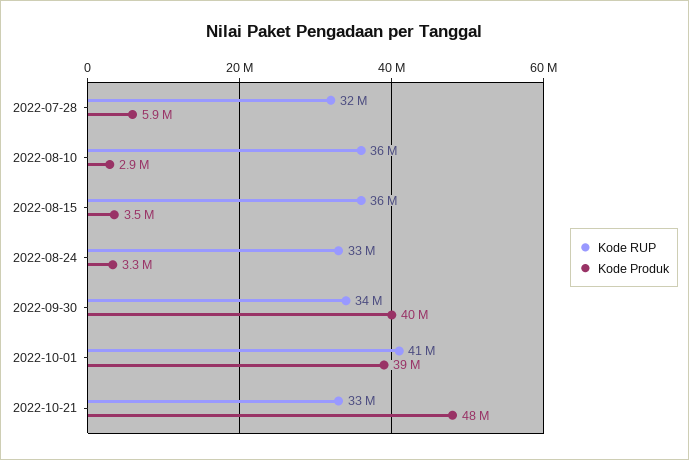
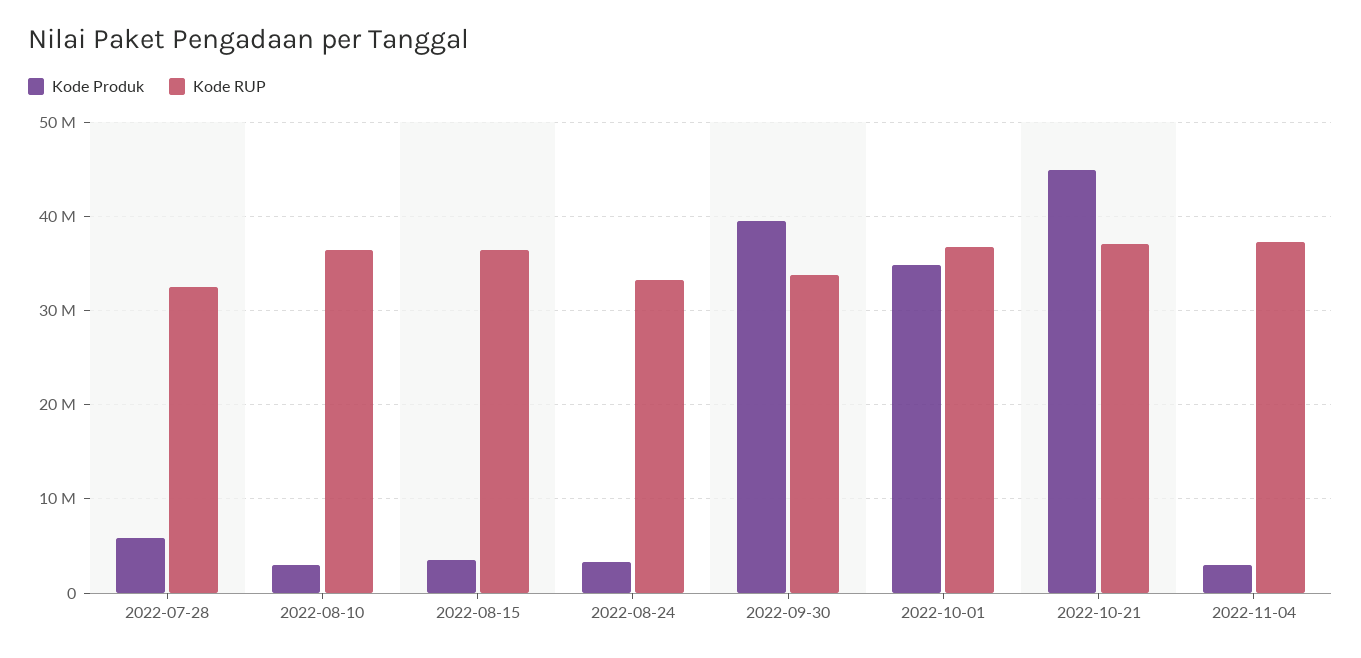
Kode RUP, 2022-10-01: 41000000 -> 37000000
Kode Produk, 2022-10-01: 39000000 -> 35000000
Kode RUP, 2022-10-21: 33000000 -> 37000000
Kode Produk, 2022-10-21: 48000000 -> 45000000
Kode Produk, 2022-11-04: none -> 3000000
Kode RUP, 2022-11-04: none -> 37000000

